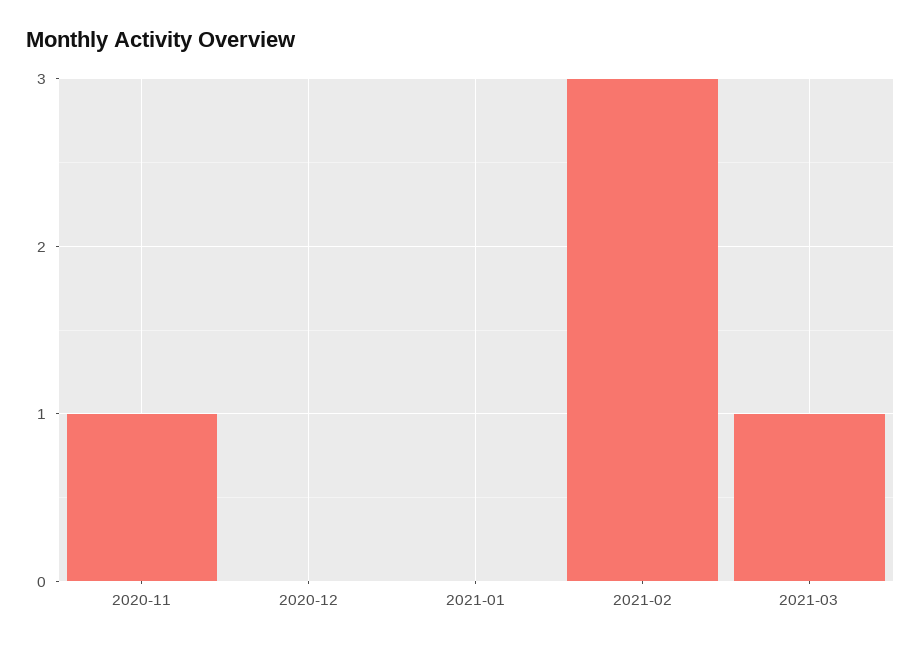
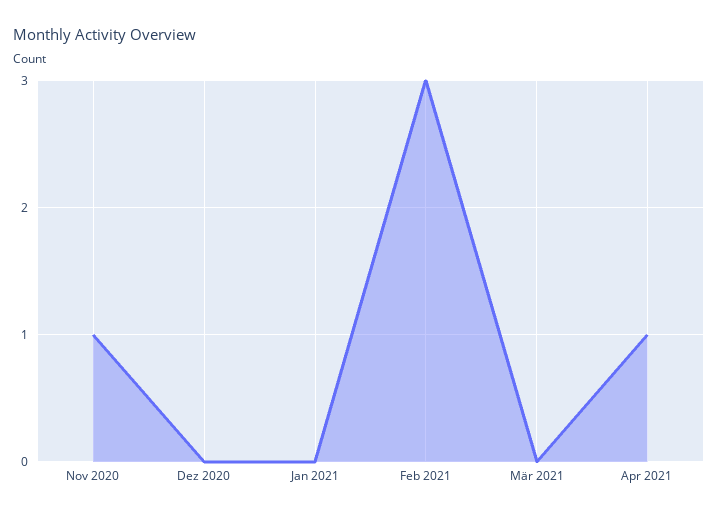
2021-03: 1 -> 0
Apr 2021: none -> 1

